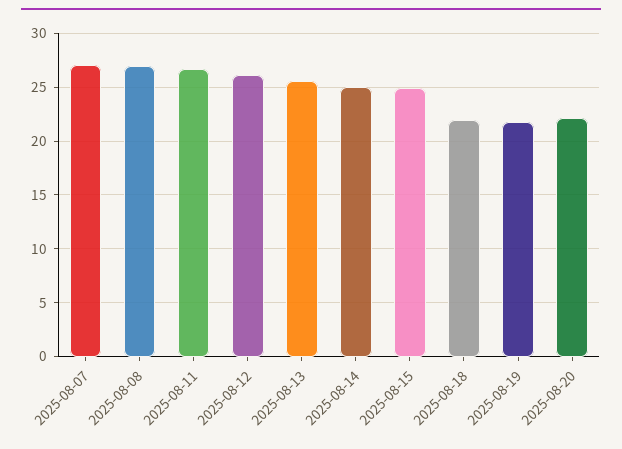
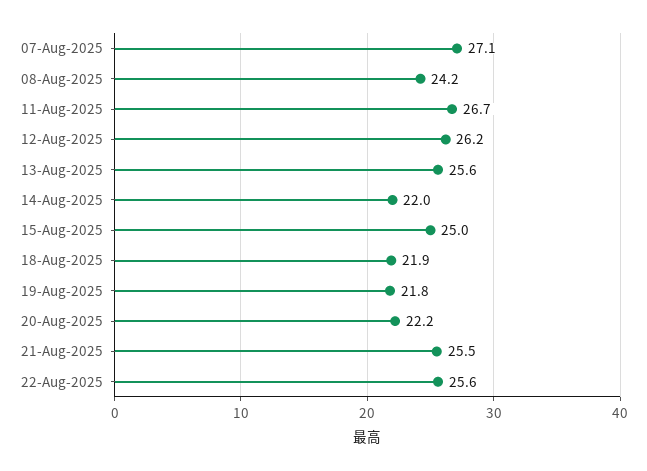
2025-08-08: 27 -> 24.2
2025-08-14: 25 -> 22
21-Aug-2025: none -> 25.5
22-Aug-2025: none -> 25.6

